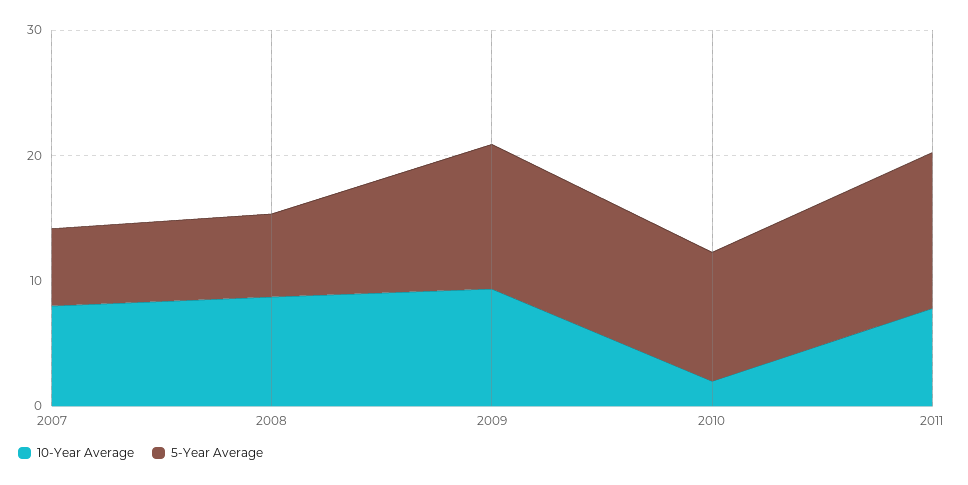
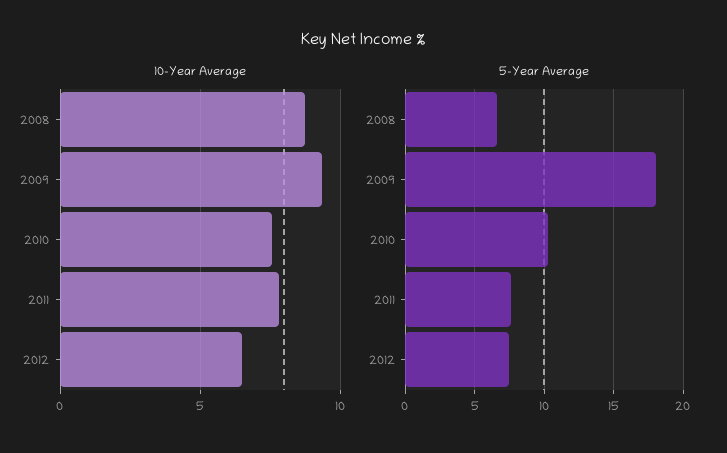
10-Year Average, 2007: 8 -> none
5-Year Average, 2007: 6 -> none
5-Year Average, 2009: 12 -> 18
10-Year Average, 2010: 2 -> 7.5
5-Year Average, 2011: 12 -> 7.5
10-Year Average, 2012: none -> 6.5
5-Year Average, 2012: none -> 7.5

